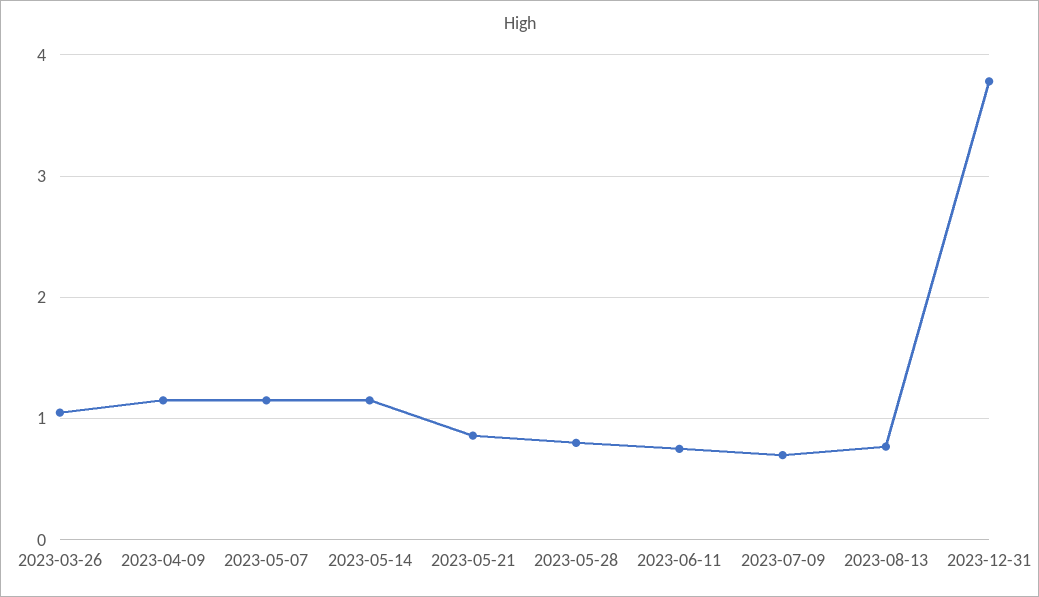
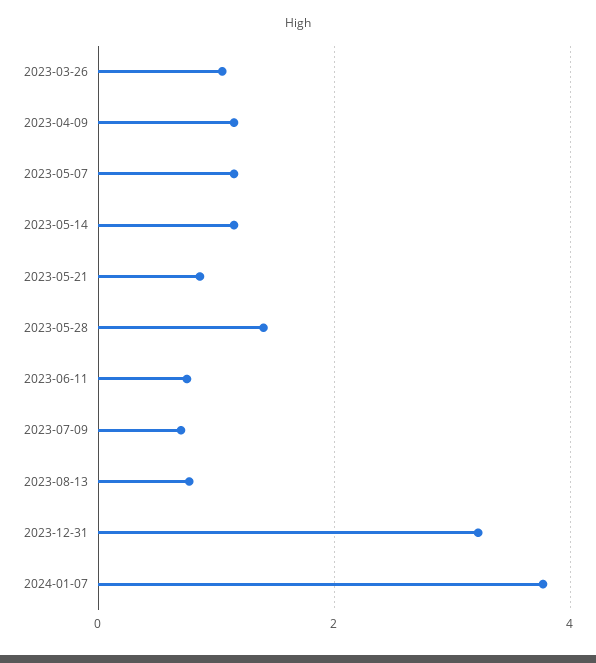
2023-05-28: 0.8 -> 1.4
2023-12-31: 3.8 -> 3.2
2024-01-07: none -> 3.8

